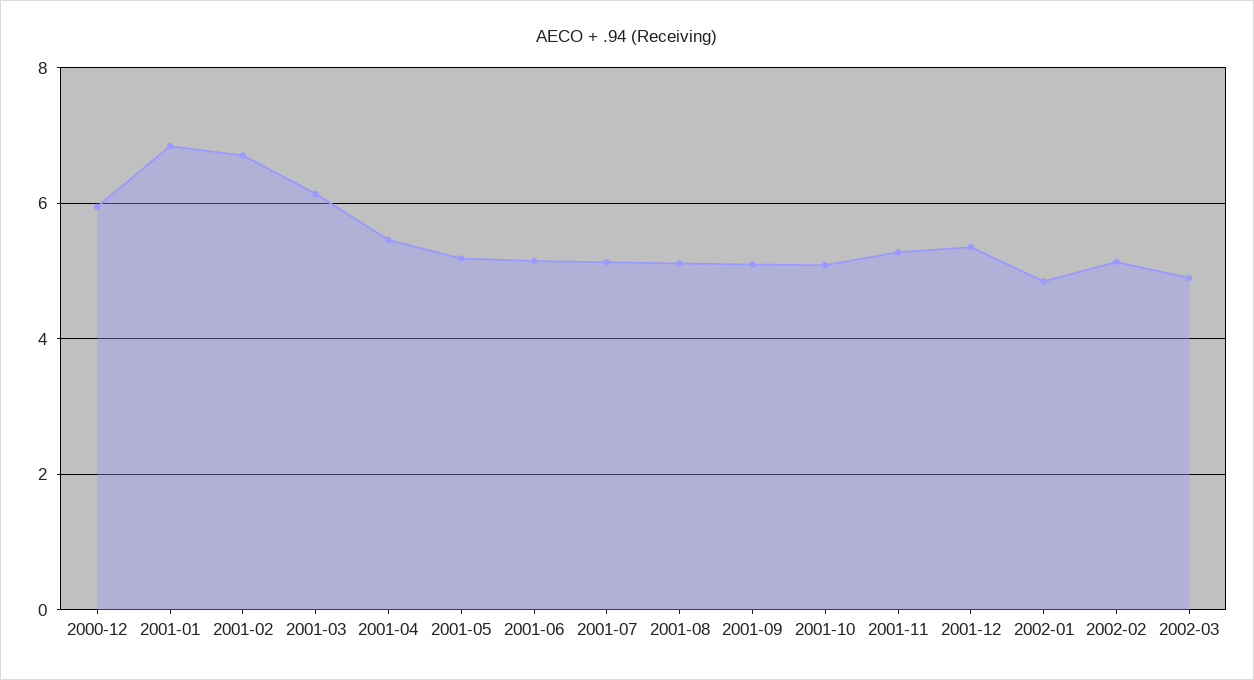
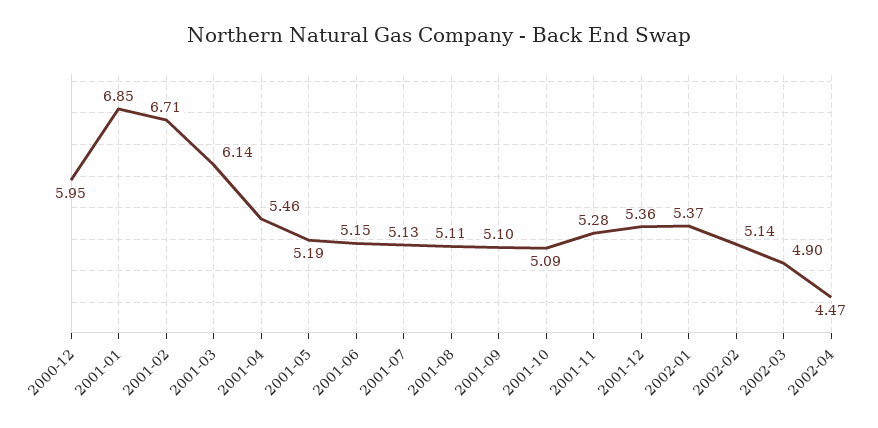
2002-01: 4.8 -> 5.37
2002-04: none -> 4.47

